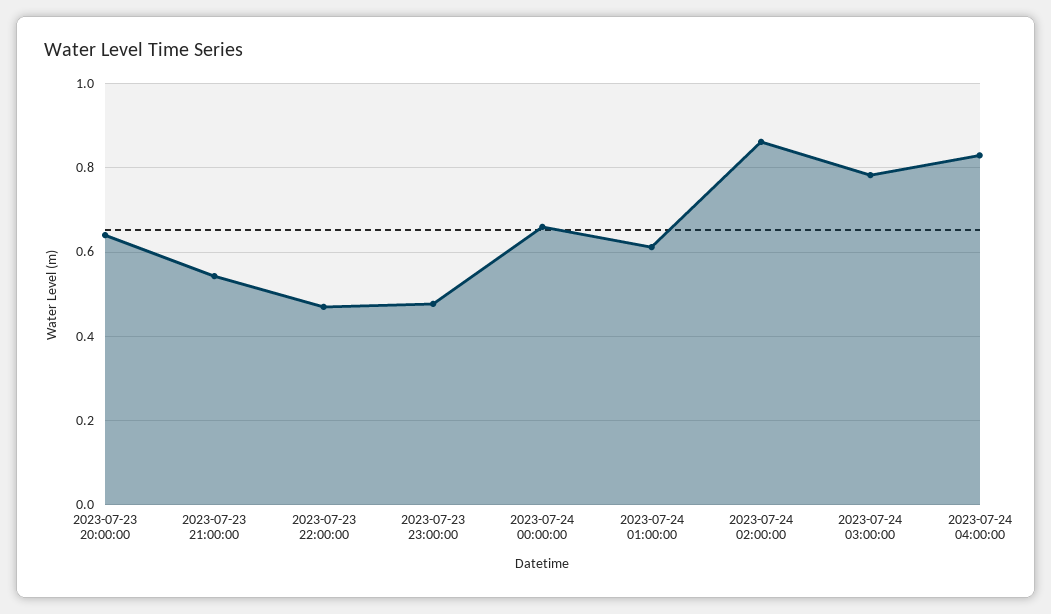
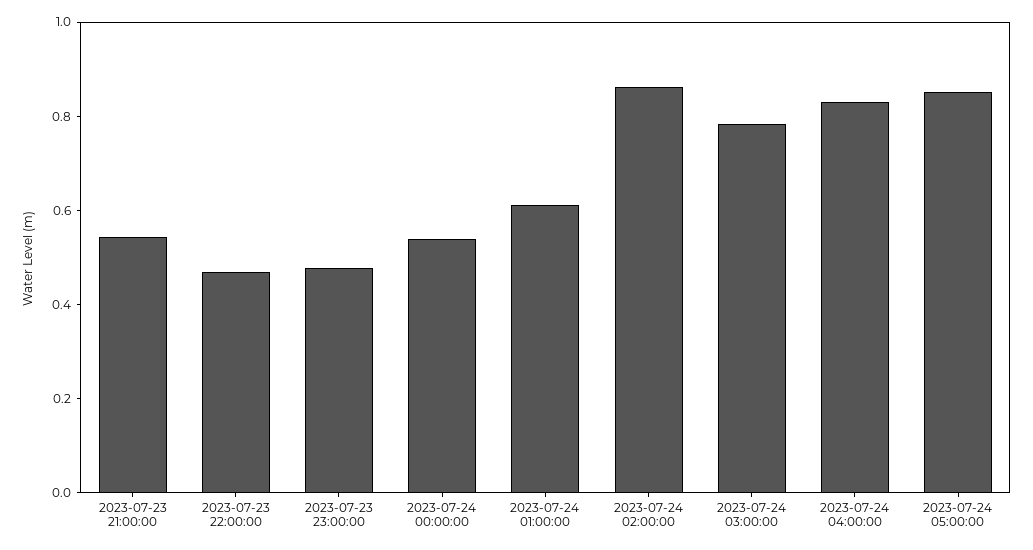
2023-07-23 20:00:00: 0.64 -> none
2023-07-24 00:00:00: 0.66 -> 0.55
2023-07-24 05:00:00: none -> 0.85

